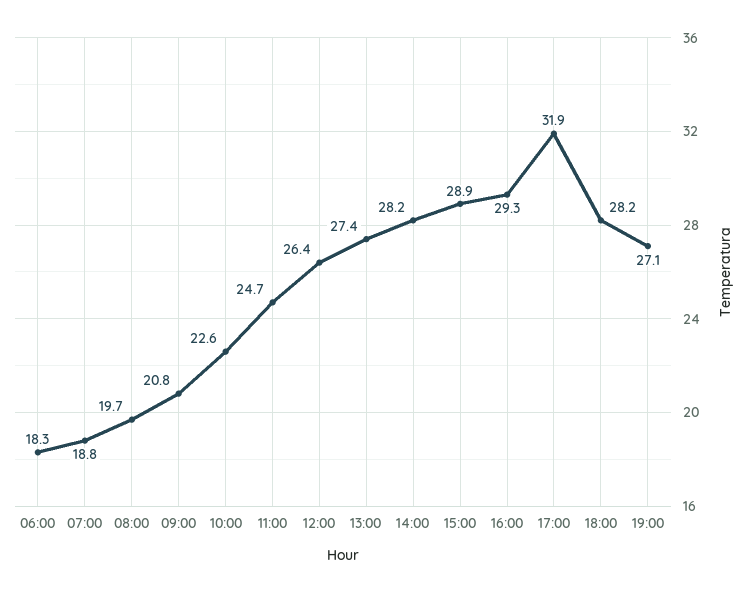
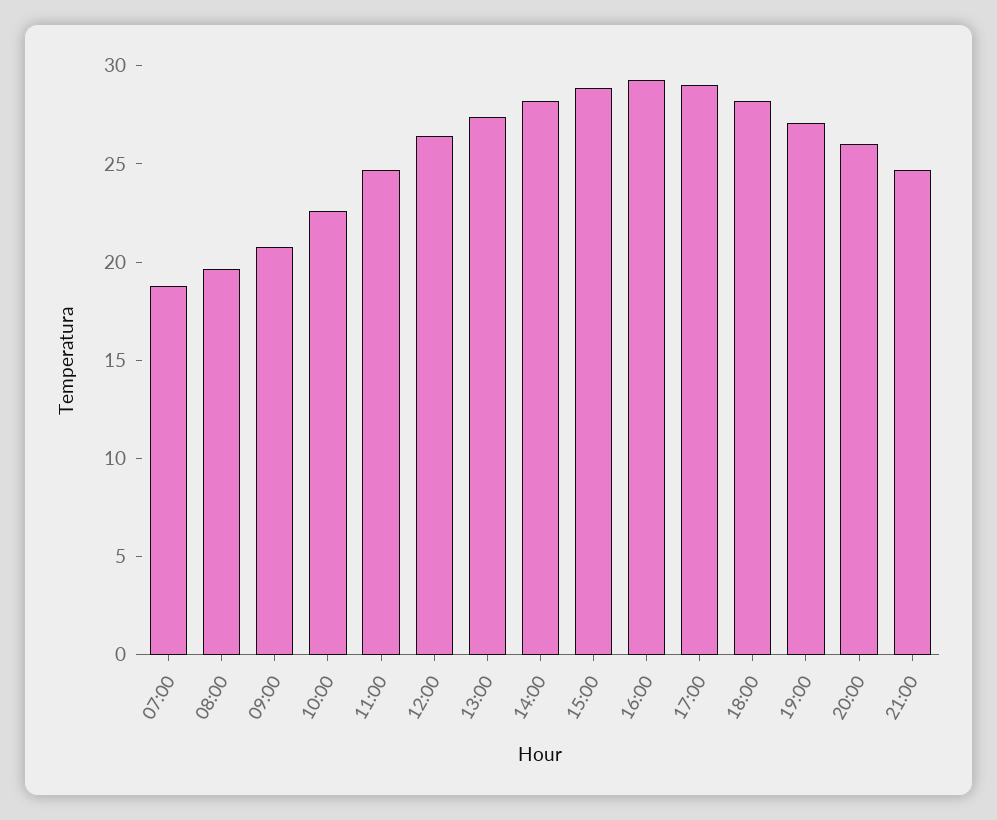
06:00: 18.3 -> none
17:00: 31.9 -> 29
20:00: none -> 26
21:00: none -> 25

